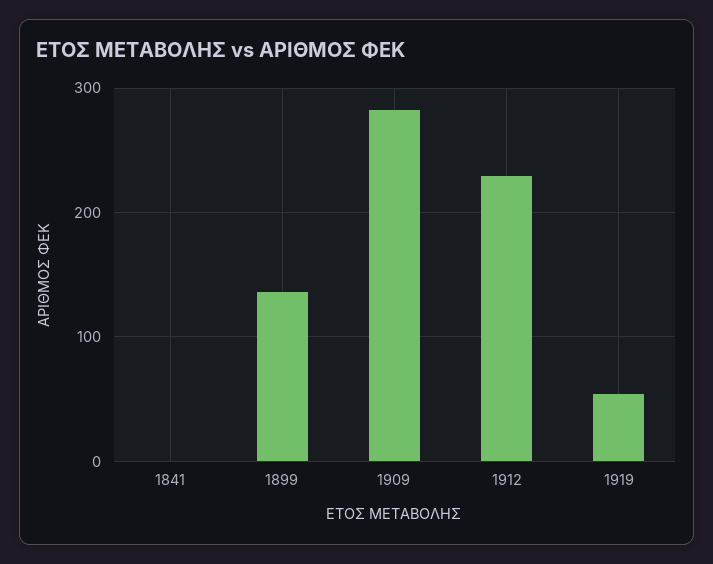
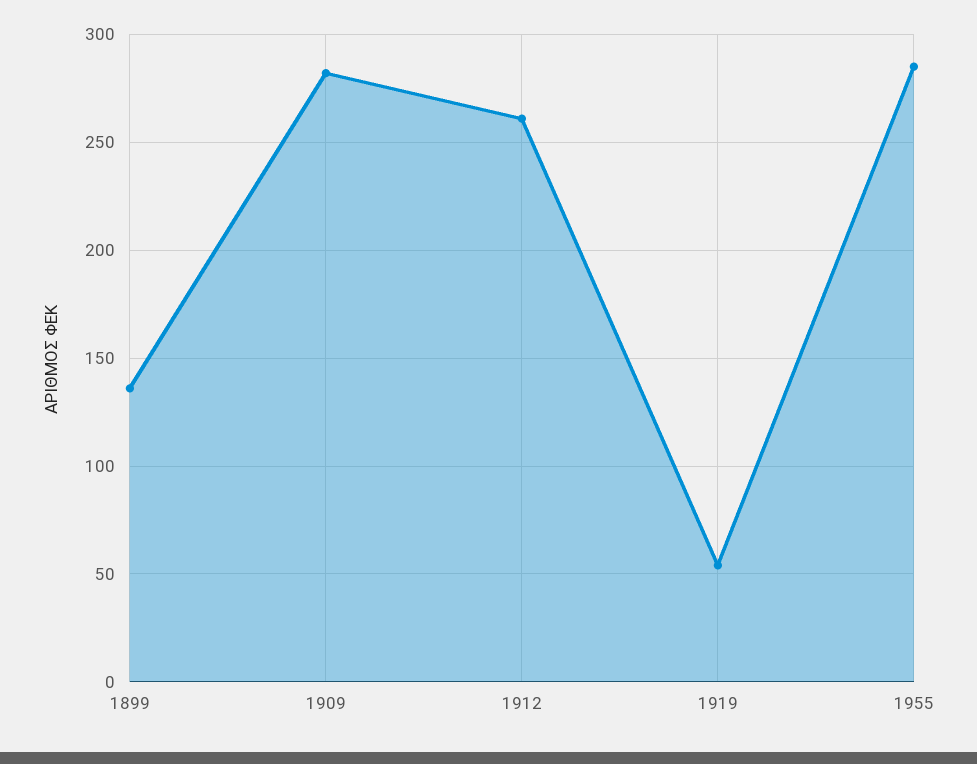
1841: 0 -> none
1912: 230 -> 260
1955: none -> 285

